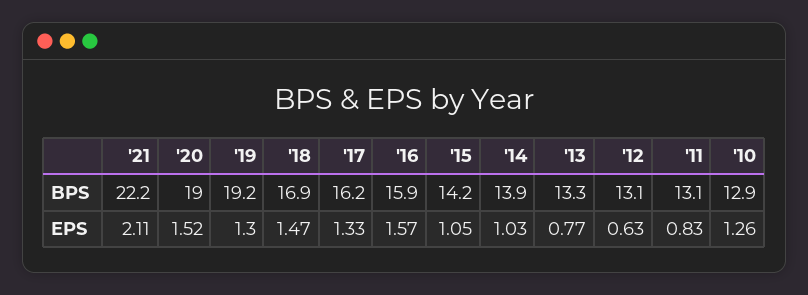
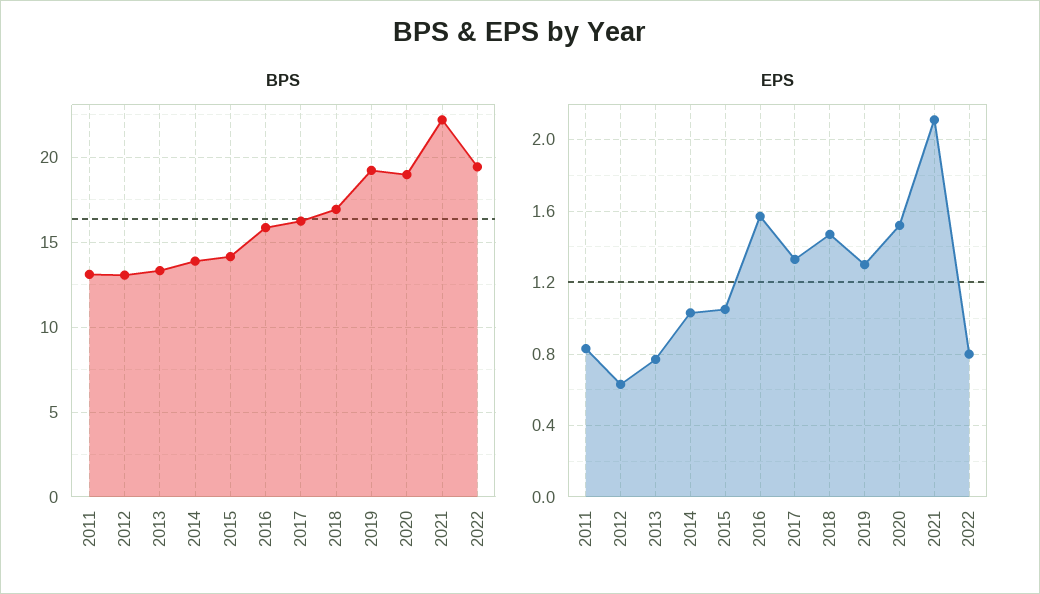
BPS, '10: 12.9 -> none
EPS, '10: 1.26 -> none
BPS, 2022: none -> 19.5
EPS, 2022: none -> 0.8

